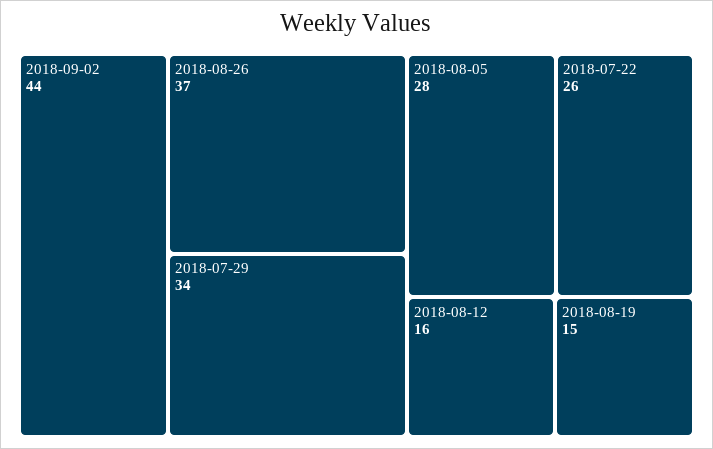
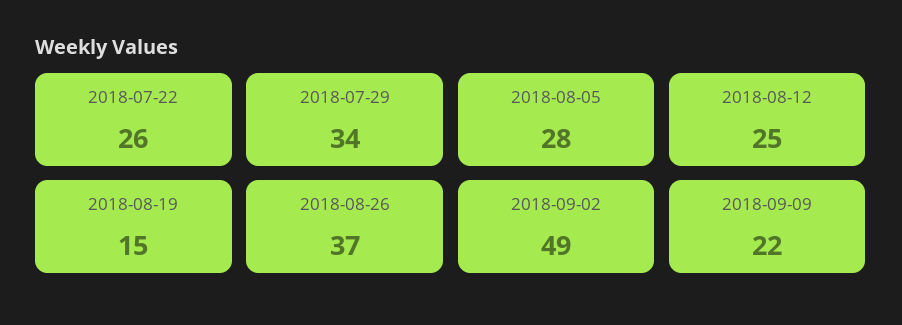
2018-09-02: 44 -> 49
2018-08-12: 16 -> 25
2018-09-09: none -> 22

